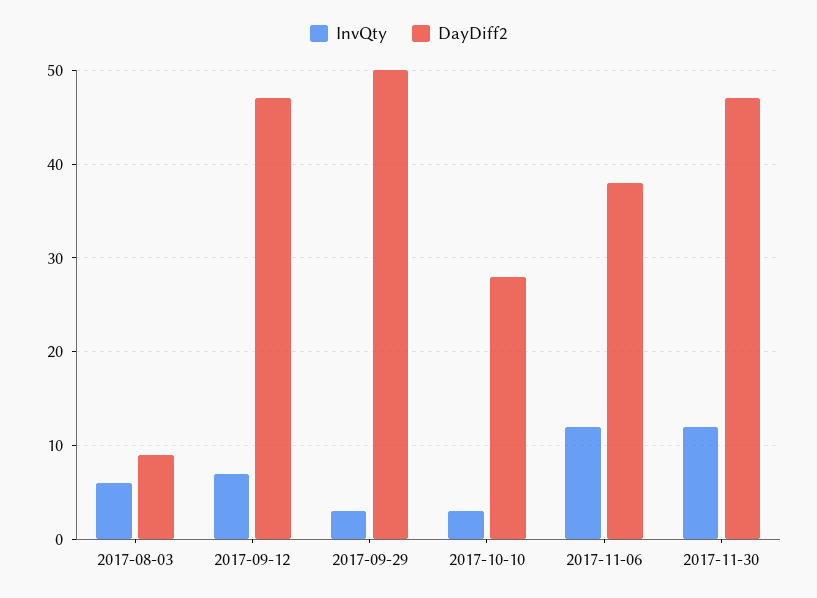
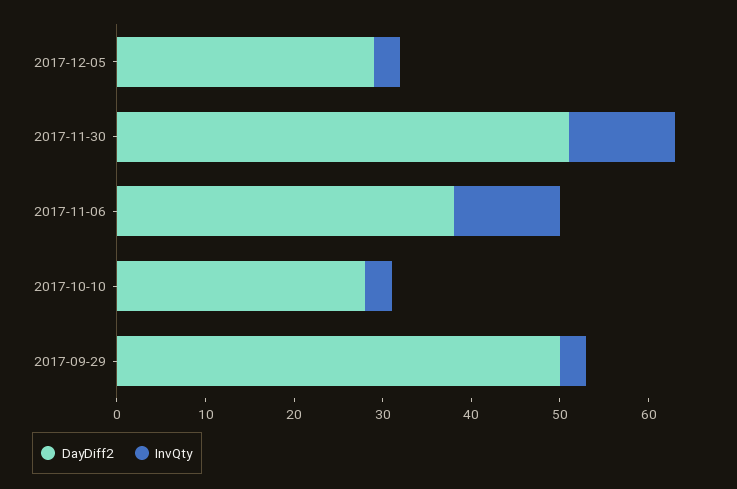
InvQty, 2017-08-03: 6 -> none
DayDiff2, 2017-08-03: 9 -> none
InvQty, 2017-09-12: 7 -> none
DayDiff2, 2017-09-12: 47 -> none
DayDiff2, 2017-11-30: 47 -> 51
DayDiff2, 2017-12-05: none -> 29
InvQty, 2017-12-05: none -> 3

